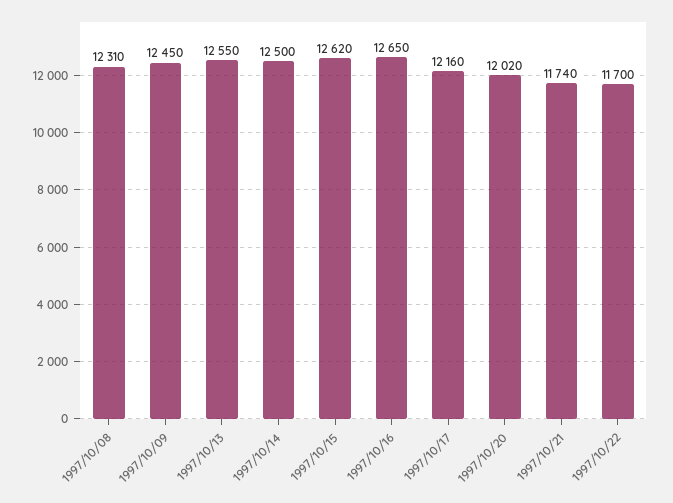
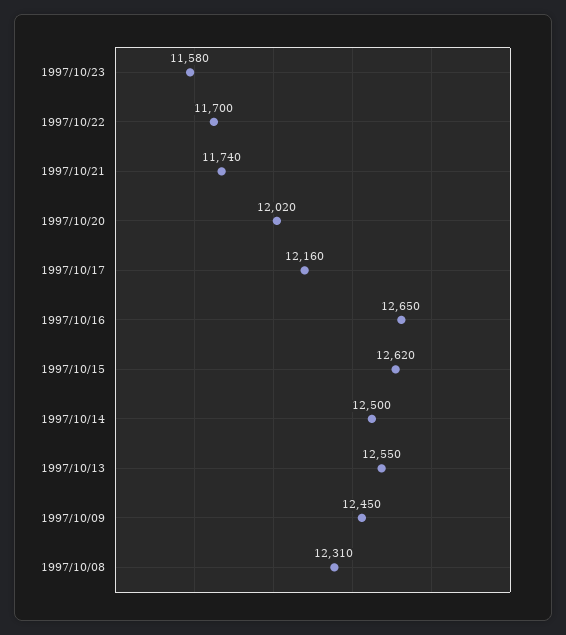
1997/10/23: none -> 11580

